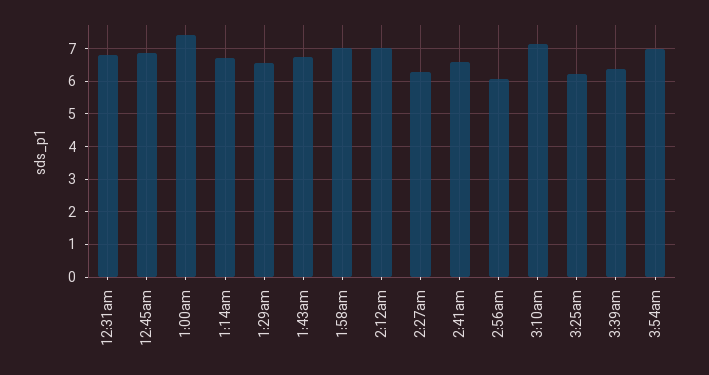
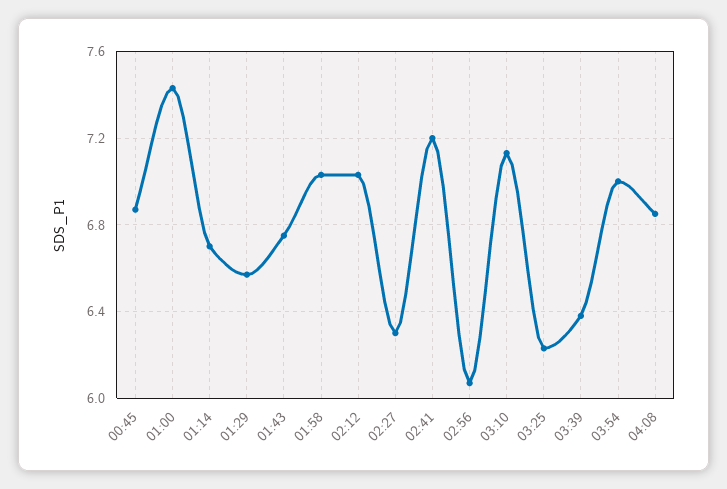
12:31am: 6.8 -> none
2:41am: 6.6 -> 7.2
04:08: none -> 6.85

